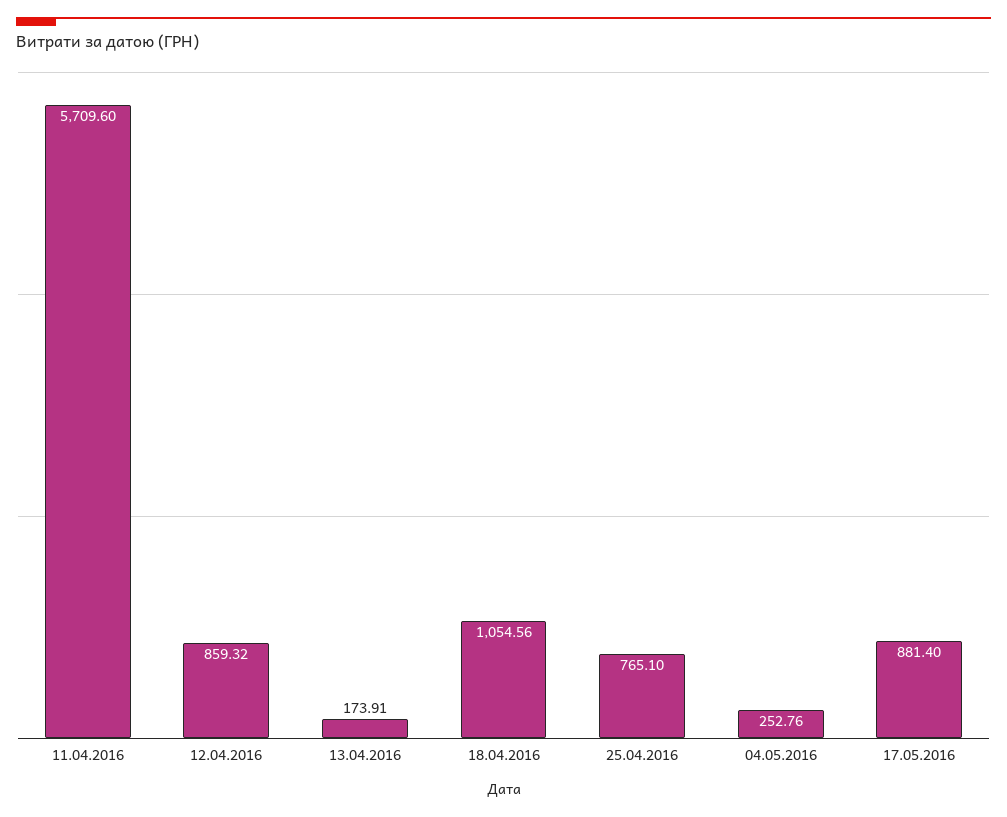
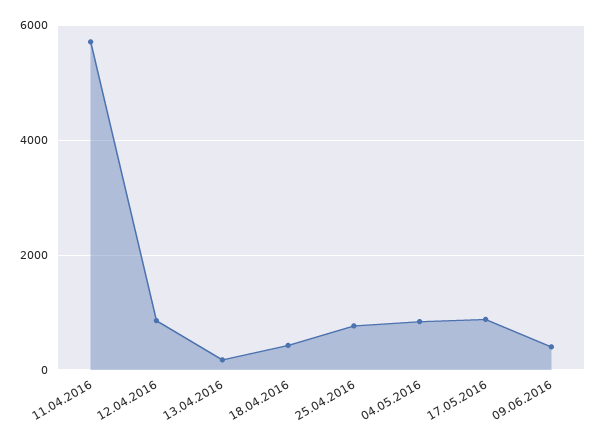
18.04.2016: 1054.56 -> 400
04.05.2016: 252.76 -> 800
09.06.2016: none -> 400

